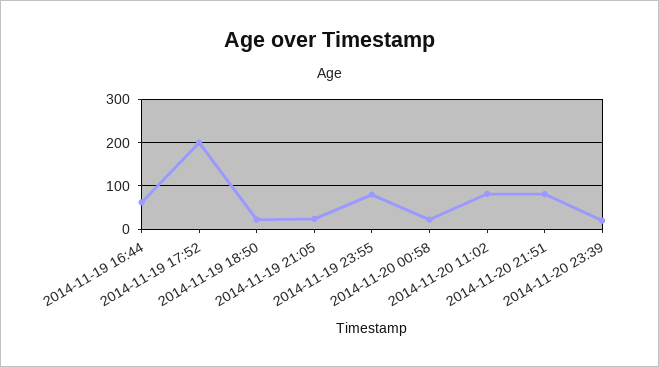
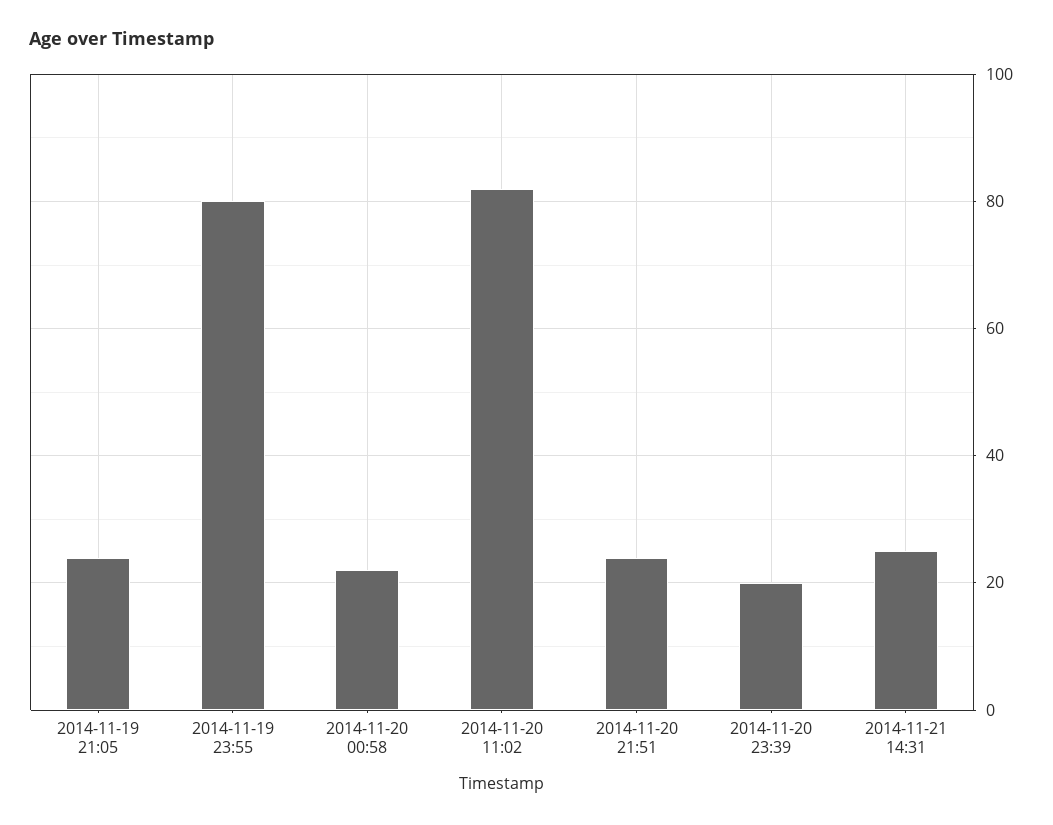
2014-11-19 16:44: 60 -> none
2014-11-19 17:52: 200 -> none
2014-11-19 18:50: 20 -> none
2014-11-20 21:51: 80 -> 25
2014-11-21 14:31: none -> 25

